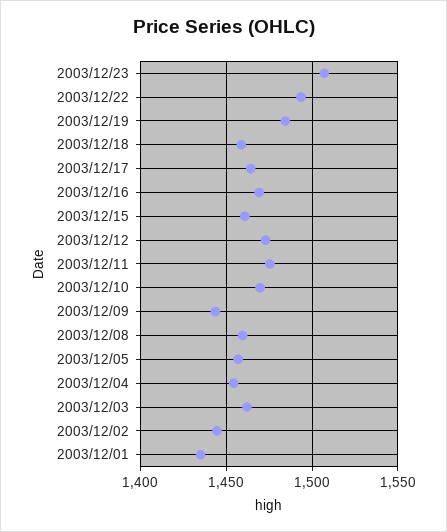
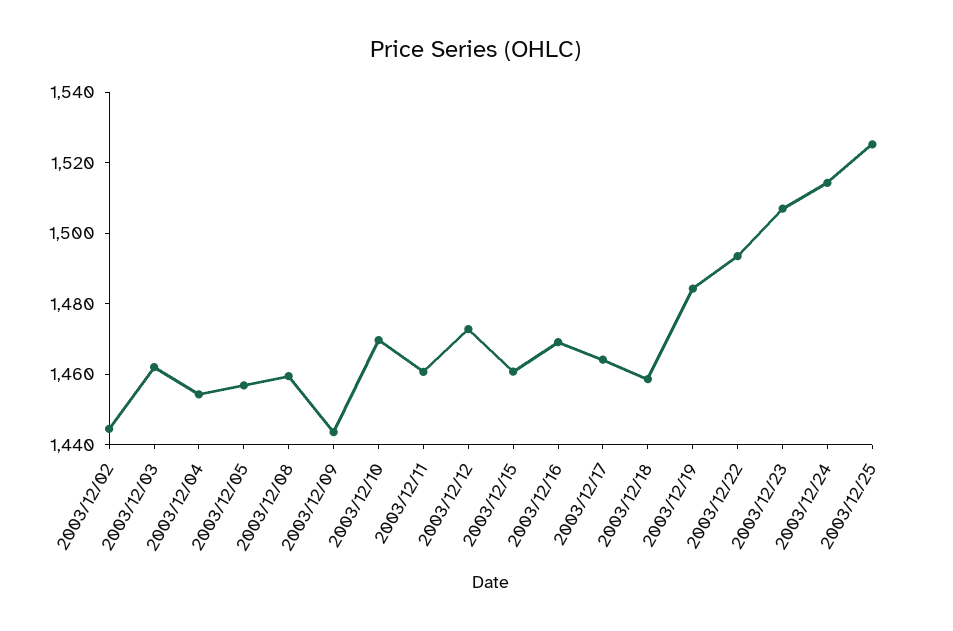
2003/12/11: 1475 -> 1460
2003/12/01: 1435 -> none
2003/12/24: none -> 1515
2003/12/25: none -> 1525

